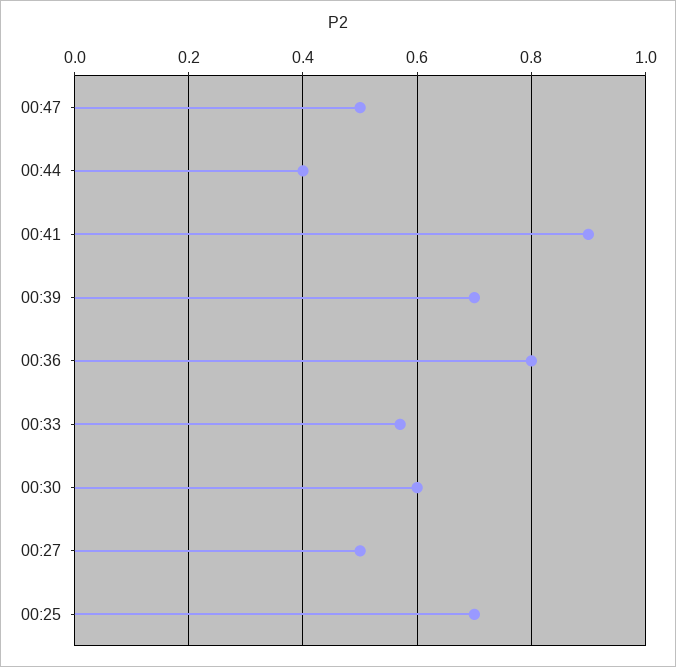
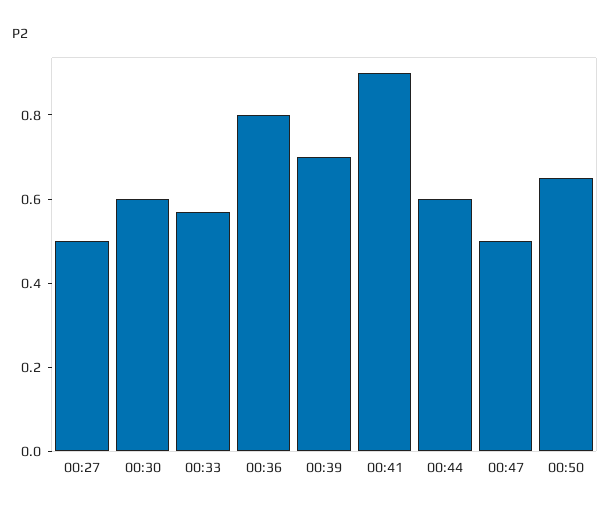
00:44: 0.4 -> 0.6
00:25: 0.7 -> none
00:50: none -> 0.65

